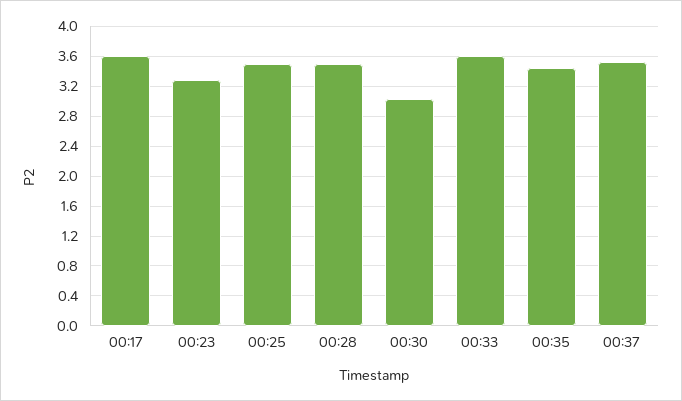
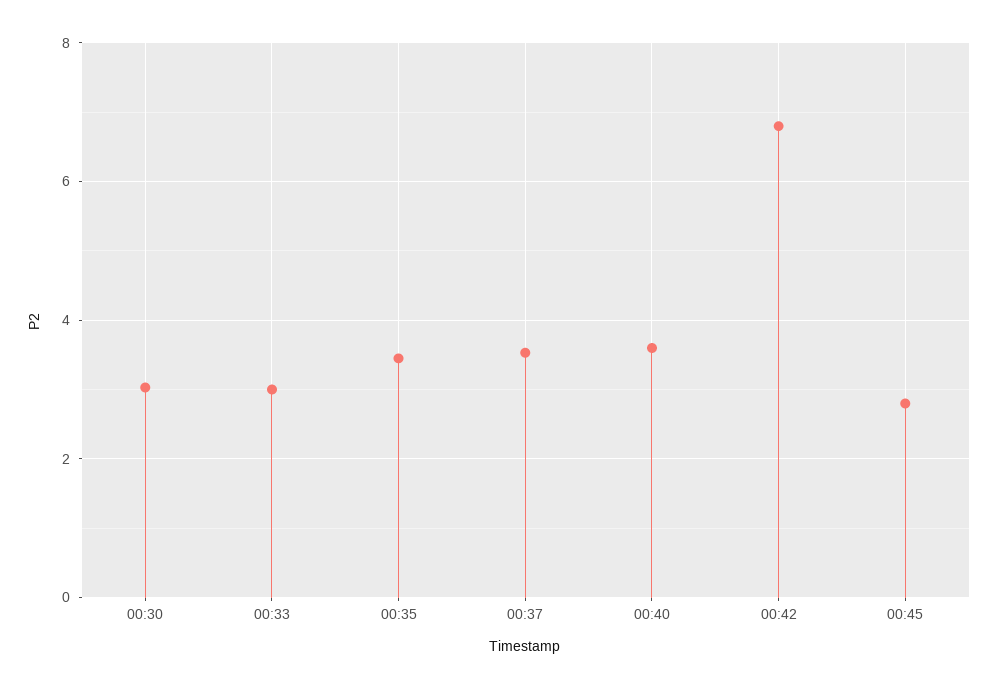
00:17: 3.6 -> none
00:23: 3.3 -> none
00:25: 3.5 -> none
00:28: 3.5 -> none
00:33: 3.6 -> 3
00:40: none -> 3.6
00:42: none -> 6.8
00:45: none -> 2.8

